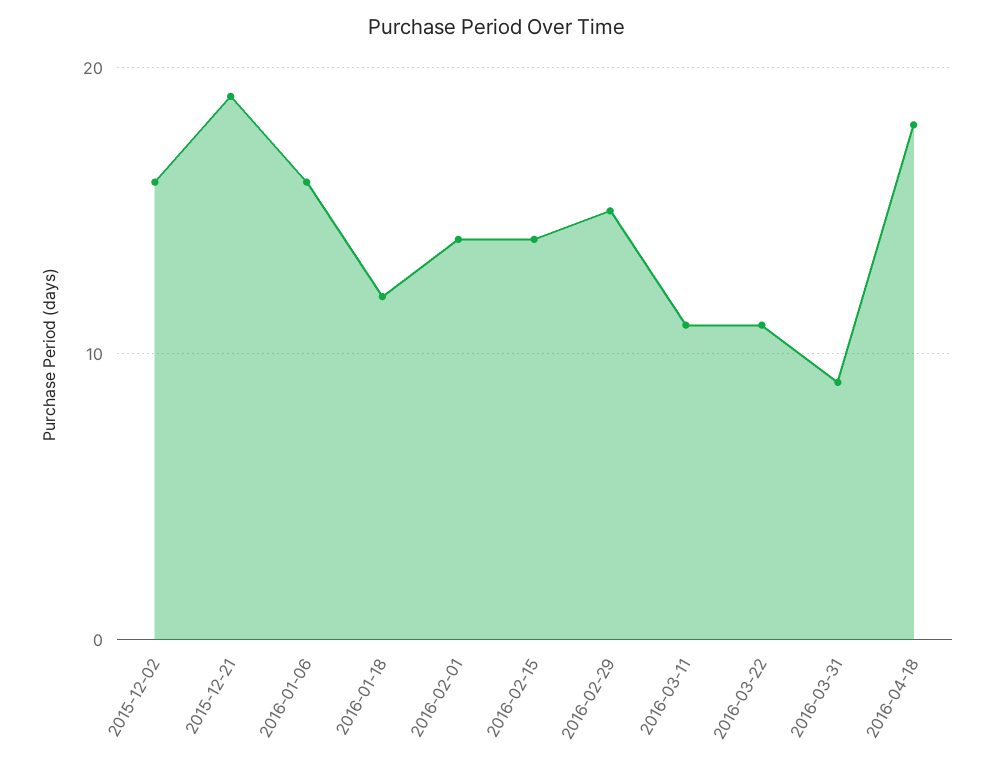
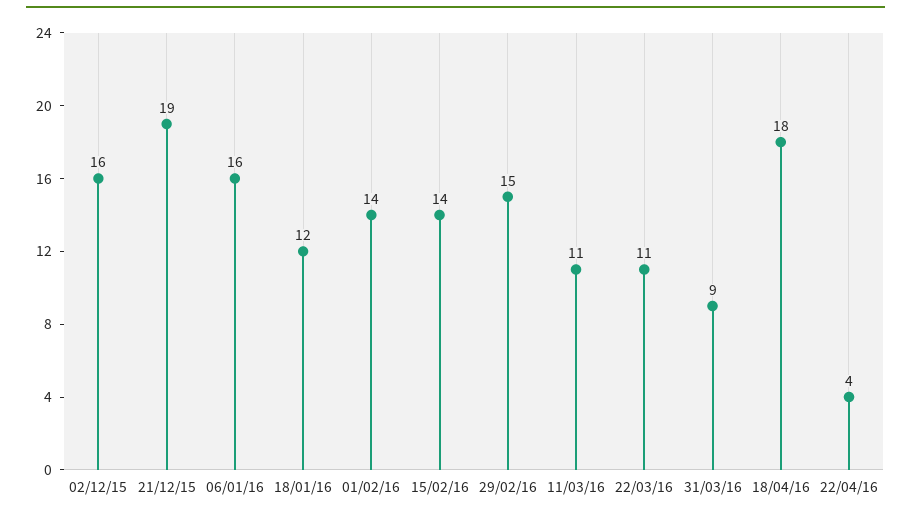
22/04/16: none -> 4

